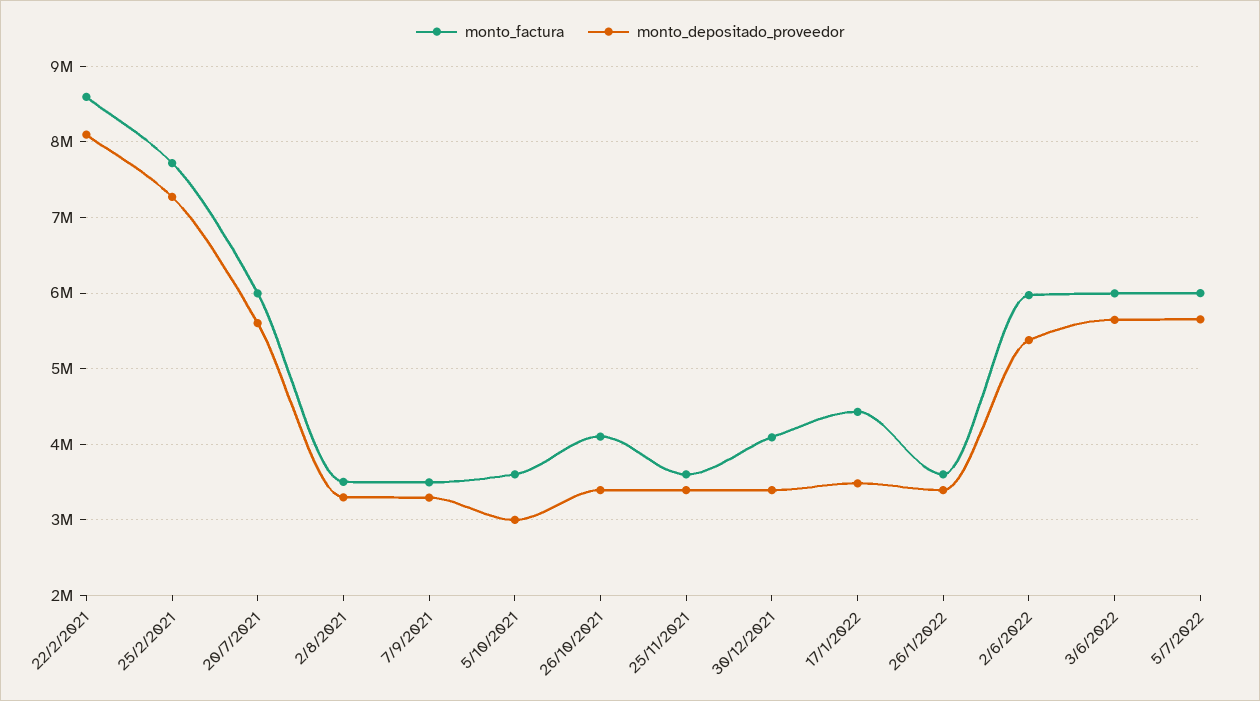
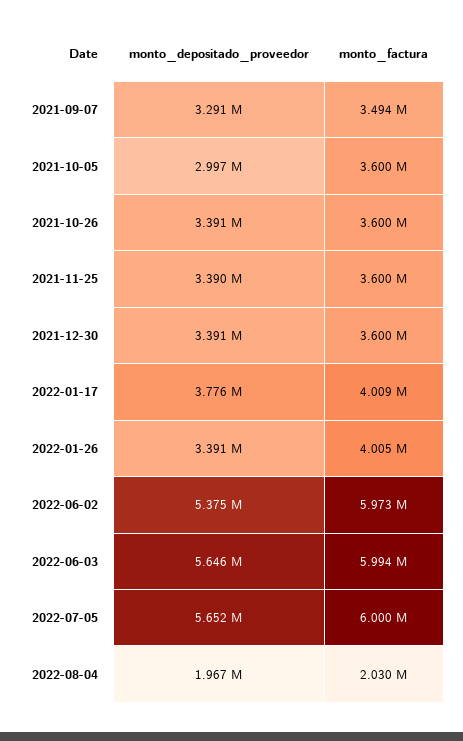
monto_factura, 22/2/2021: 8600000 -> none
monto_depositado_proveedor, 22/2/2021: 8100000 -> none
monto_factura, 25/2/2021: 7700000 -> none
monto_depositado_proveedor, 25/2/2021: 7300000 -> none
monto_factura, 20/7/2021: 6000000 -> none
monto_depositado_proveedor, 20/7/2021: 5600000 -> none
monto_factura, 2/8/2021: 3500000 -> none
monto_depositado_proveedor, 2/8/2021: 3300000 -> none
monto_factura, 26/10/2021: 4100000 -> 3600000
monto_factura, 30/12/2021: 4100000 -> 3600000
monto_factura, 17/1/2022: 4400000 -> 4009000
monto_depositado_proveedor, 17/1/2022: 3500000 -> 3776000
monto_factura, 26/1/2022: 3600000 -> 4005000
monto_depositado_proveedor, 2022-08-04: none -> 1967000
monto_factura, 2022-08-04: none -> 2030000

